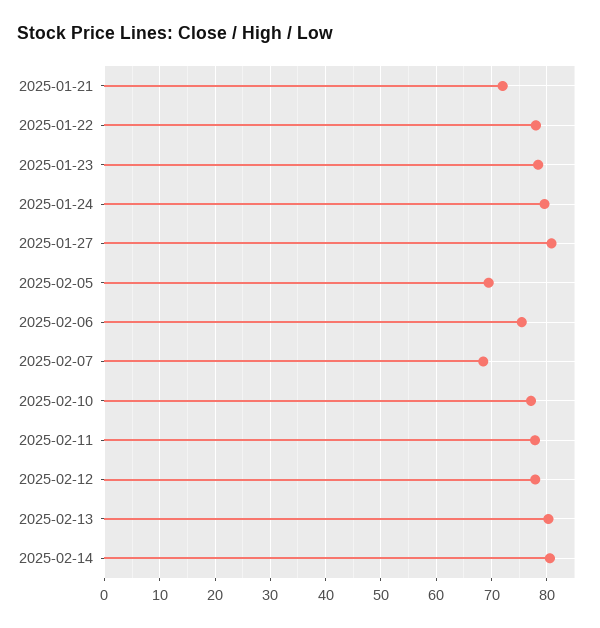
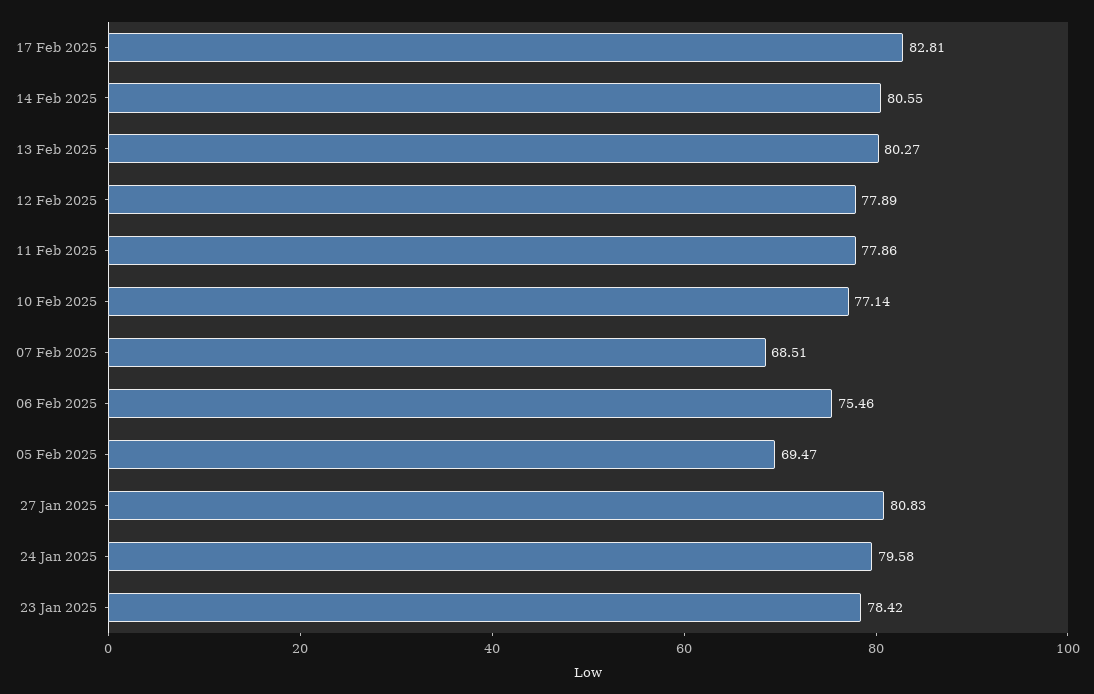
2025-01-21: 72 -> none
2025-01-22: 78 -> none
17 Feb 2025: none -> 82.81

